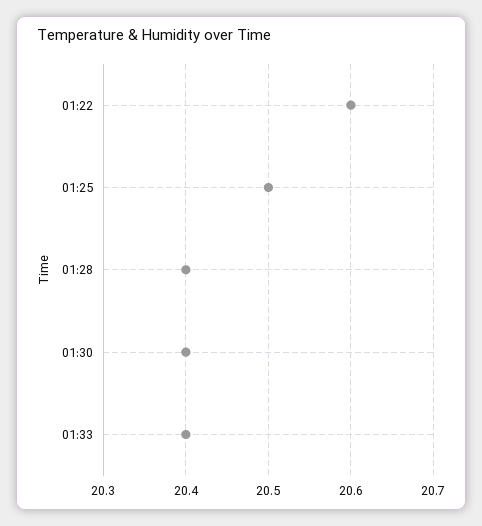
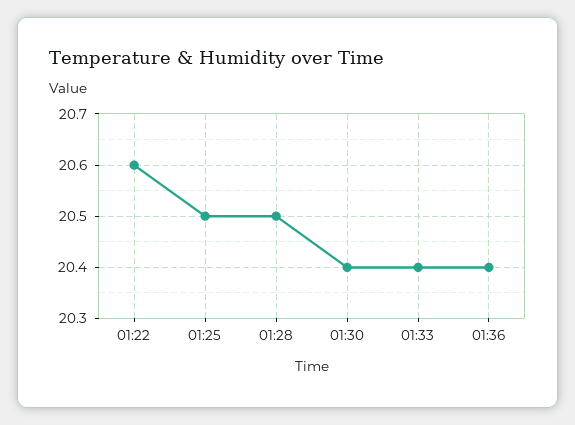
01:28: 20.4 -> 20.5
01:36: none -> 20.4

